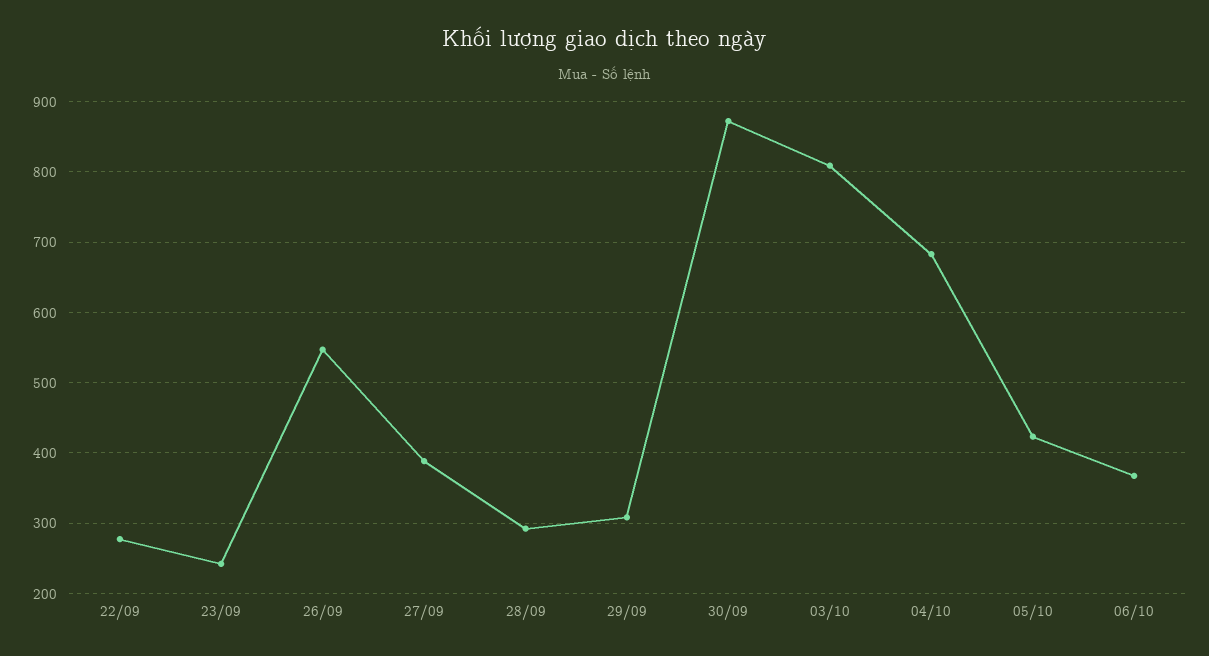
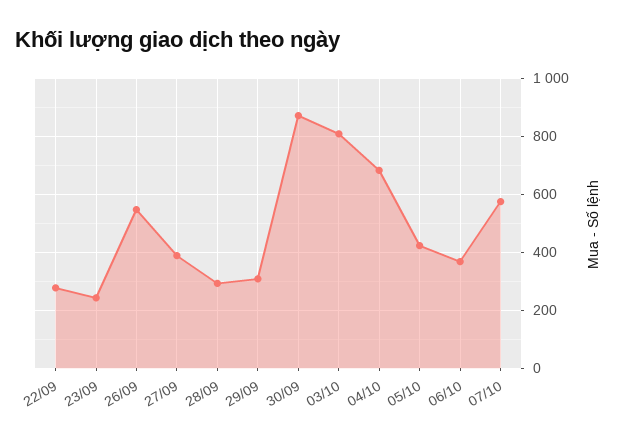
07/10: none -> 575

